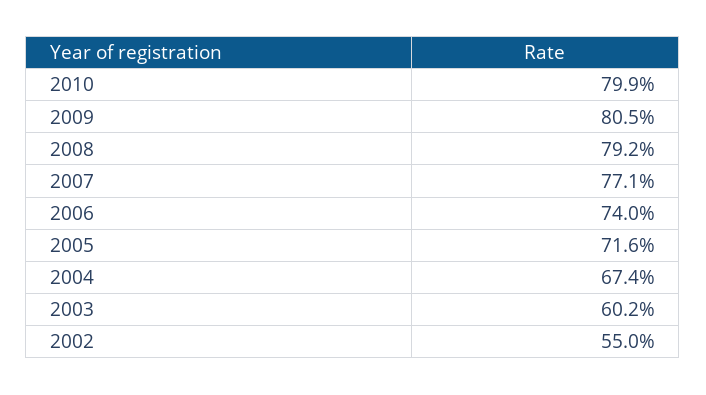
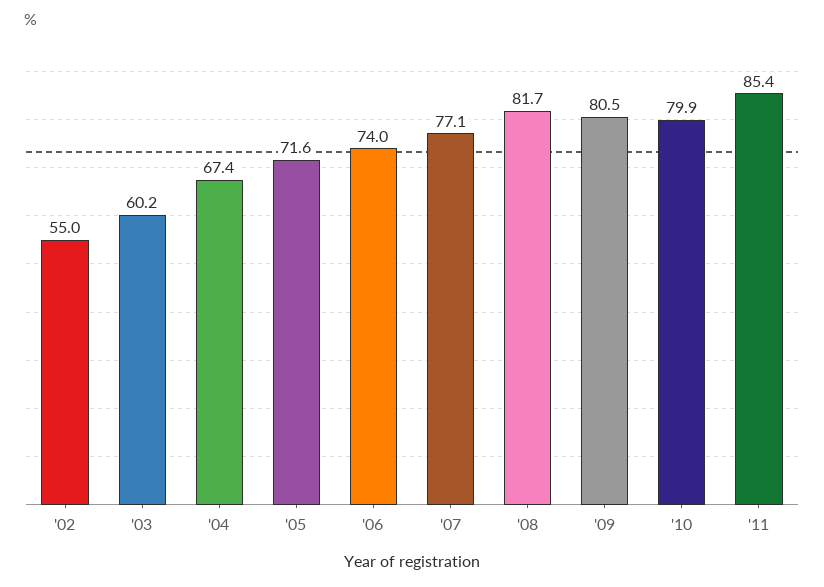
2008: 79.2 -> 81.7
'11: none -> 85.4

